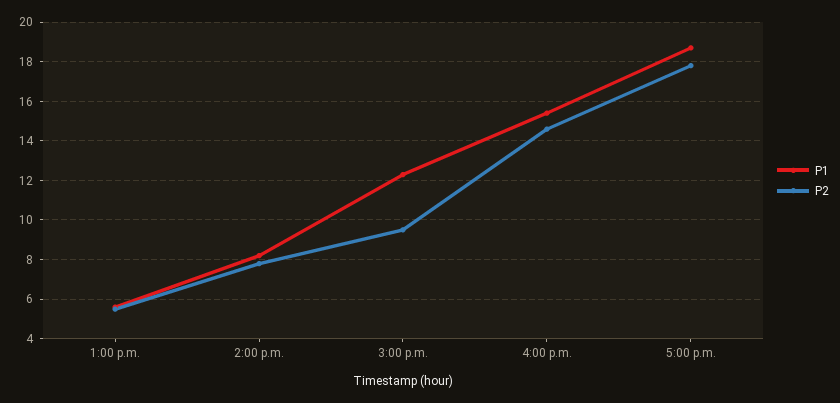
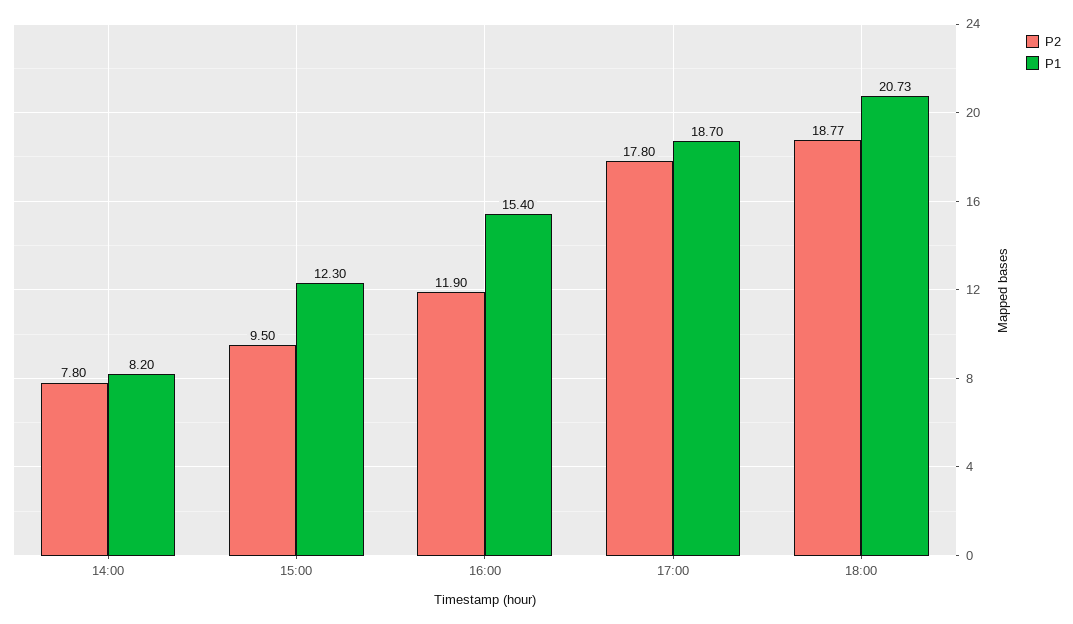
P1, 1:00 p.m.: 5.5 -> none
P2, 1:00 p.m.: 5.5 -> none
P2, 4:00 p.m.: 14.5 -> 11.9
P2, 18:00: none -> 18.77
P1, 18:00: none -> 20.73

